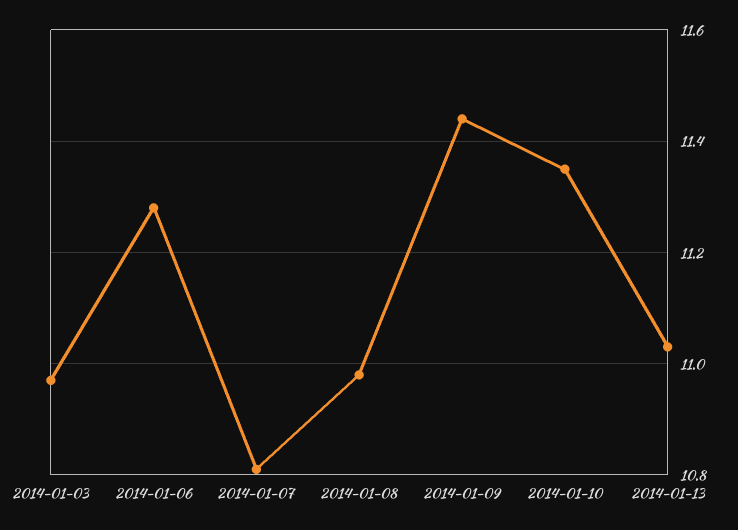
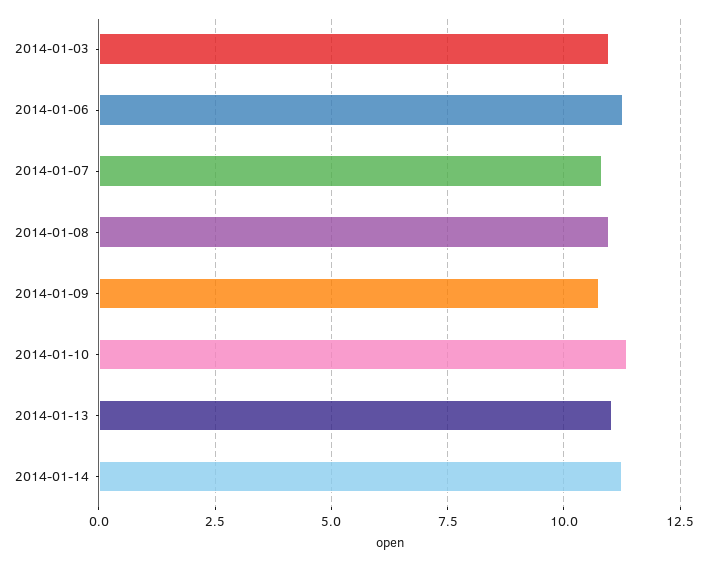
2014-01-09: 11.45 -> 10.75
2014-01-14: none -> 11.25

